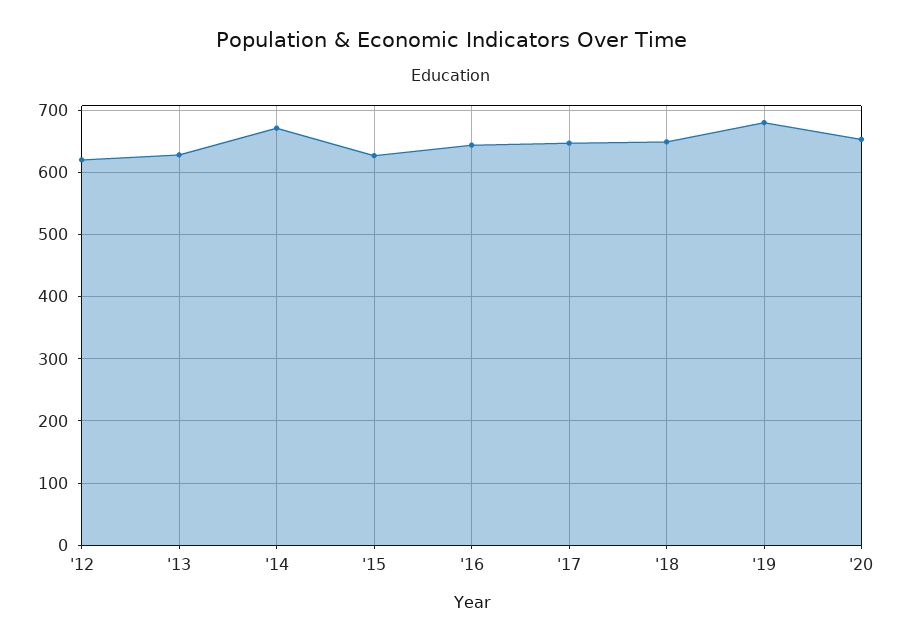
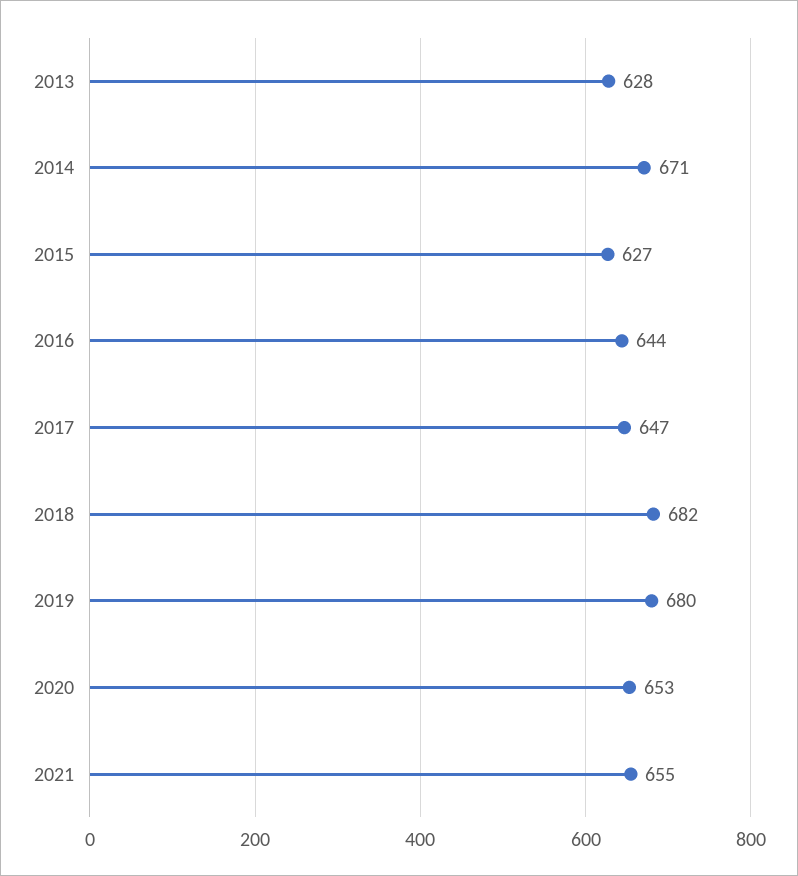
'12: 620 -> none
'18: 650 -> 682
2021: none -> 655

